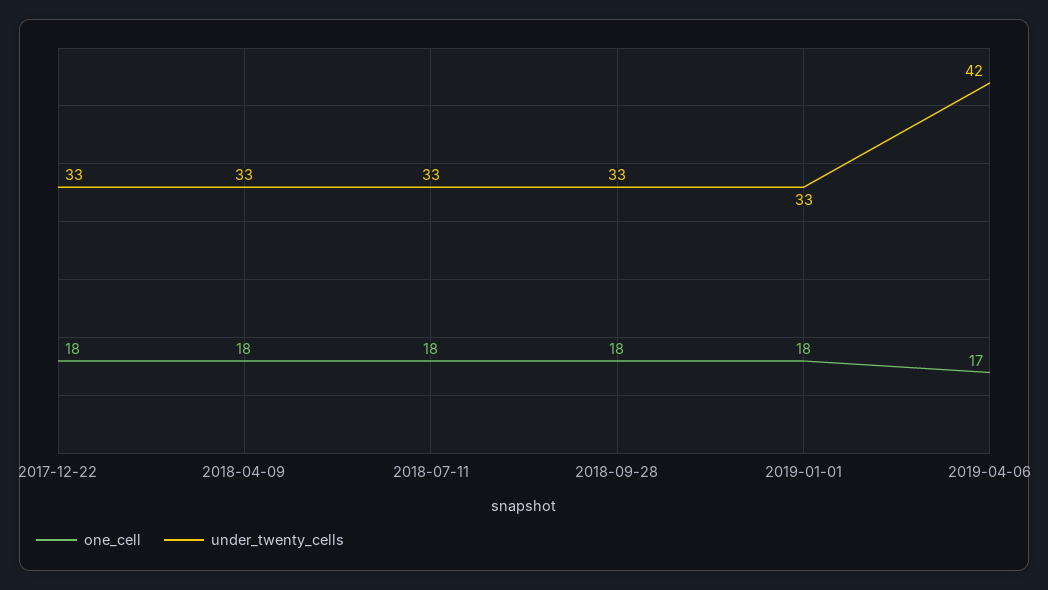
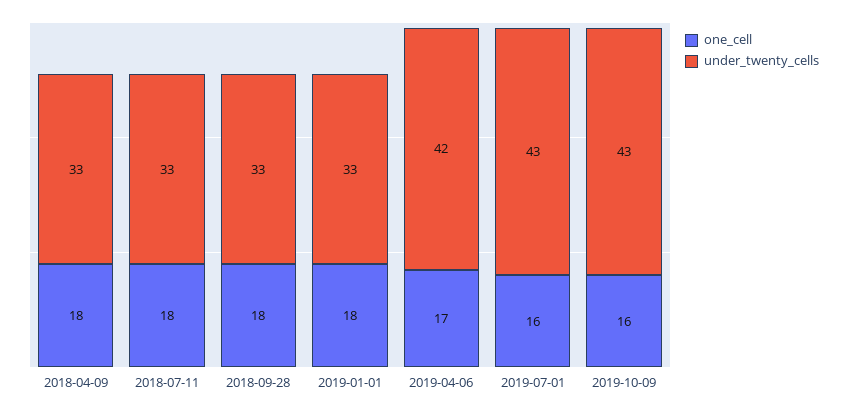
one_cell, 2017-12-22: 18 -> none
under_twenty_cells, 2017-12-22: 33 -> none
one_cell, 2019-07-01: none -> 16
under_twenty_cells, 2019-07-01: none -> 43
one_cell, 2019-10-09: none -> 16
under_twenty_cells, 2019-10-09: none -> 43

